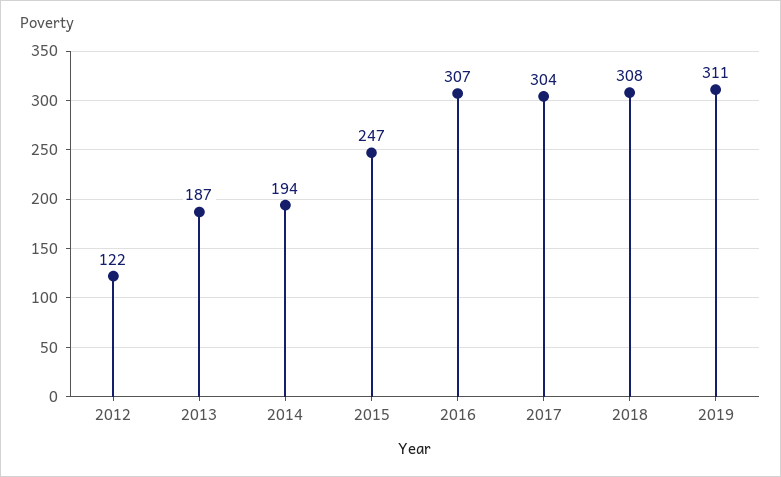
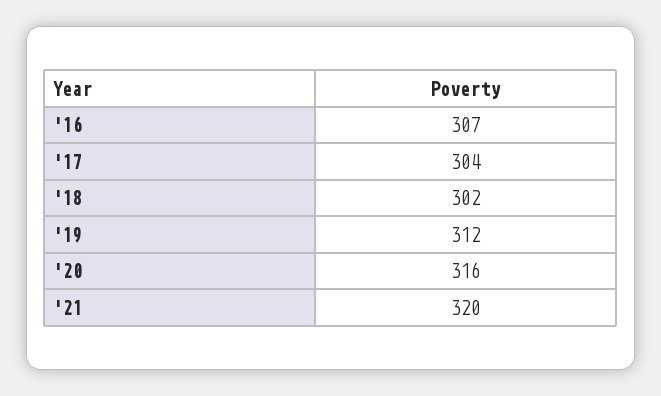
2012: 122 -> none
2013: 187 -> none
2014: 194 -> none
2015: 247 -> none
2018: 308 -> 302
2019: 311 -> 312
'20: none -> 316
'21: none -> 320

